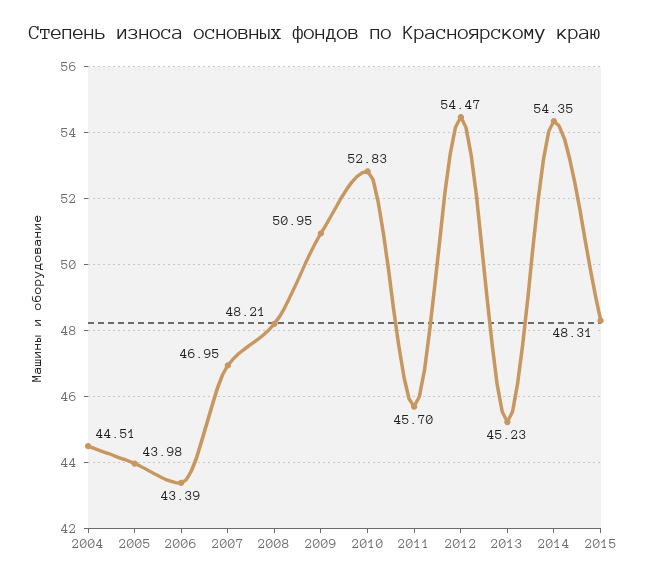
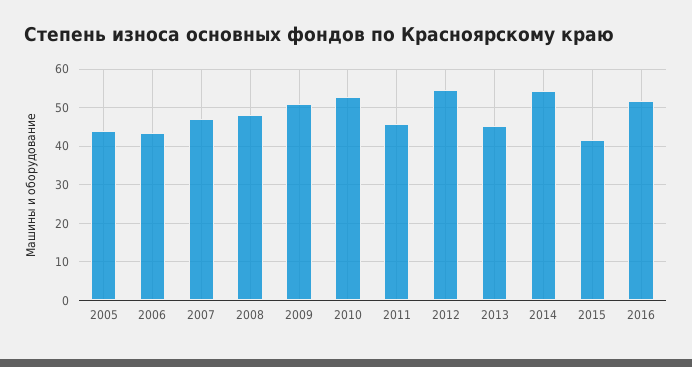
2004: 44.51 -> none
2015: 48.31 -> 42
2016: none -> 52

